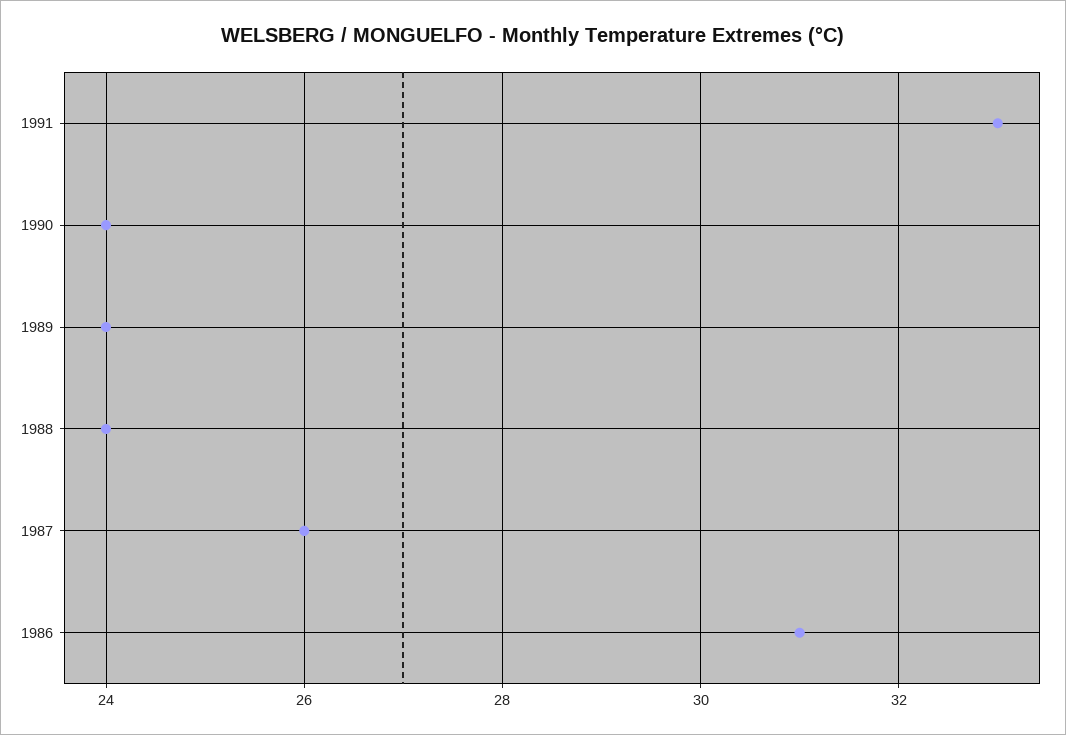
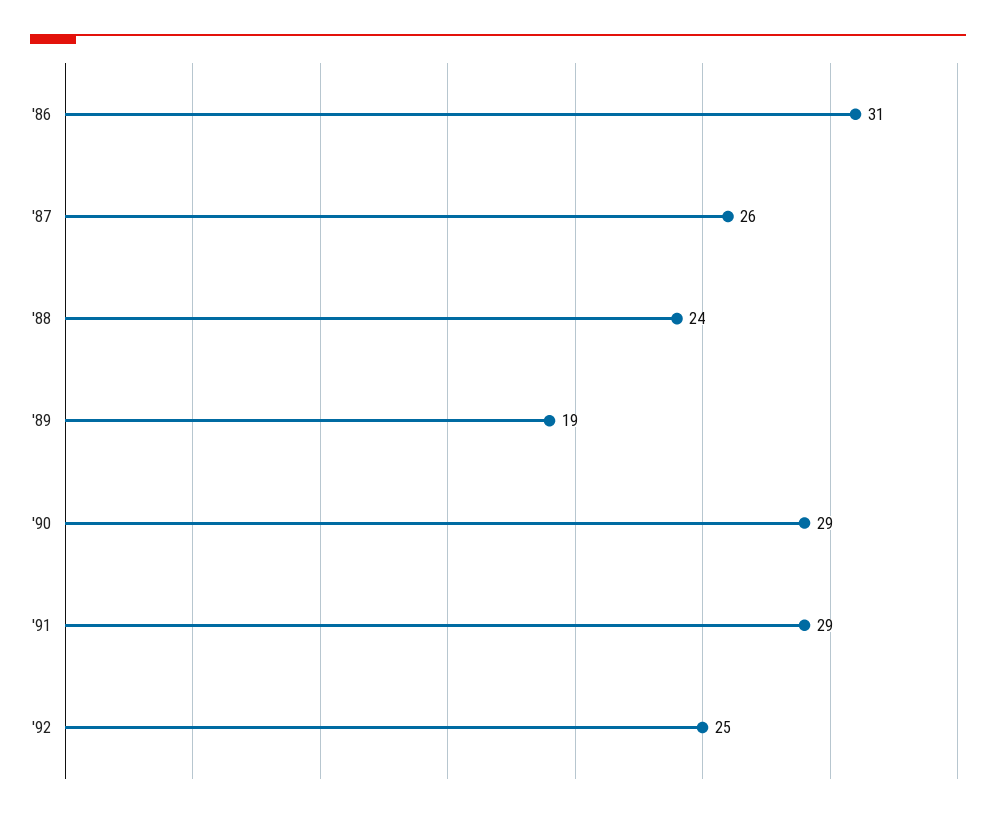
1991: 33 -> 29
1990: 24 -> 29
1989: 24 -> 19
'92: none -> 25

